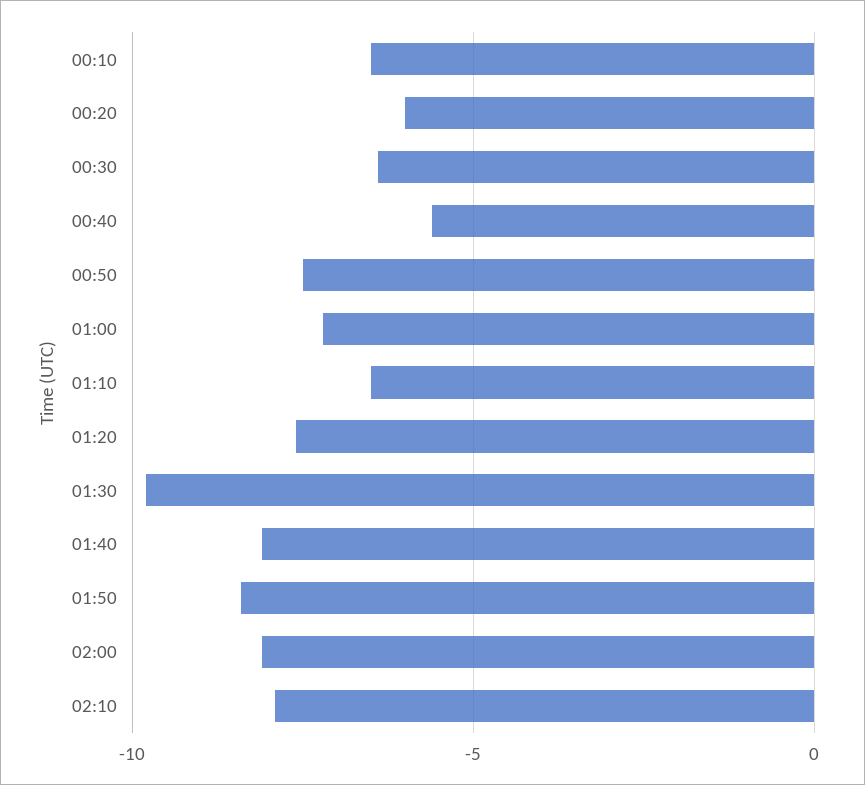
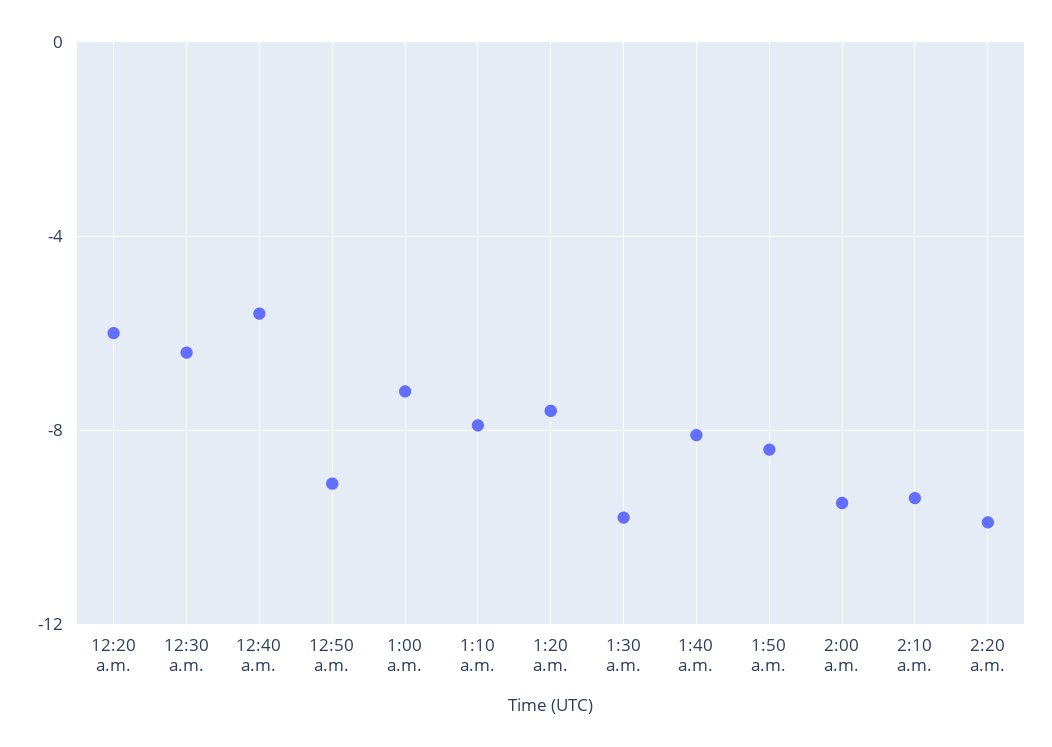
00:10: -6.5 -> none
00:50: -7.5 -> -9
01:10: -6.5 -> -8
02:00: -8 -> -9.5
02:10: -8 -> -9.5
2:20 a.m.: none -> -10

